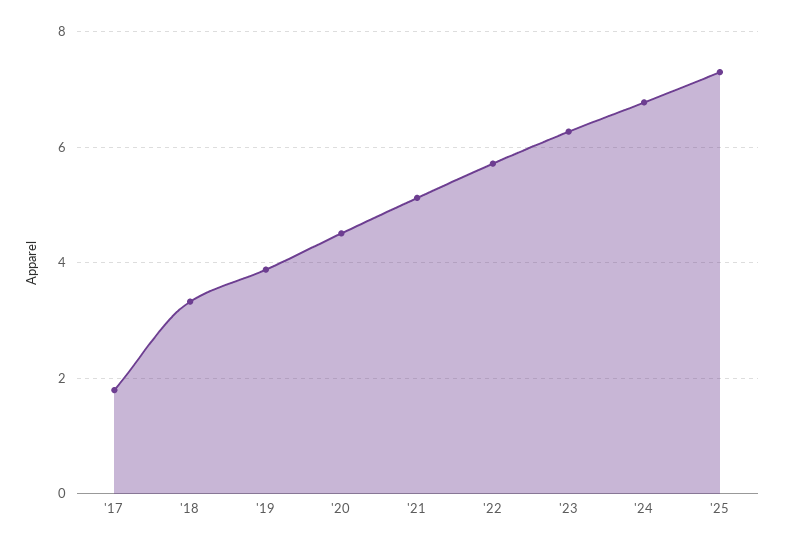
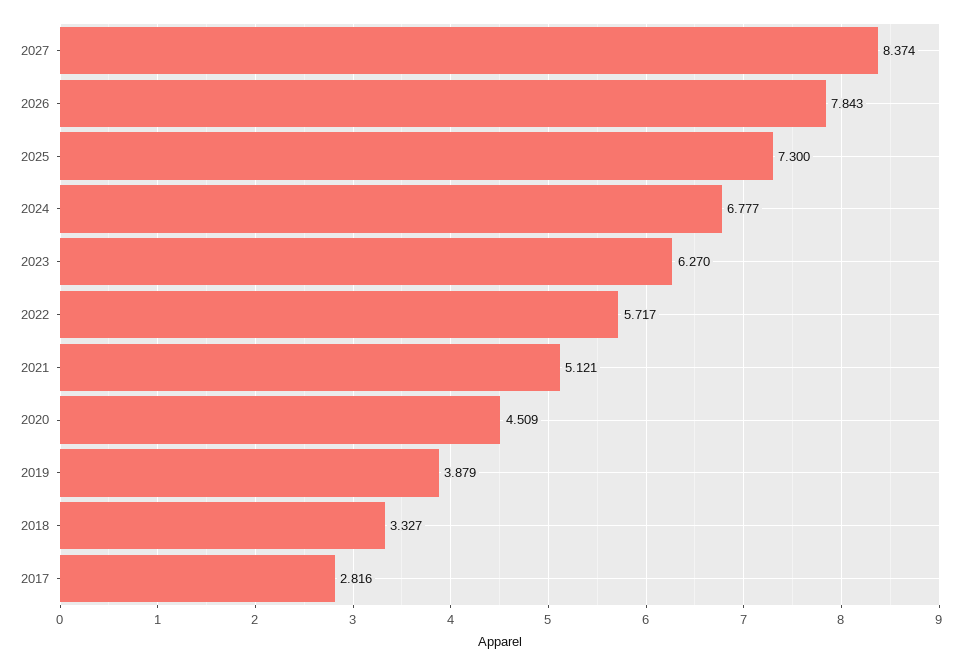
'17: 1.8 -> 2.816
2027: none -> 8.374
2026: none -> 7.843

